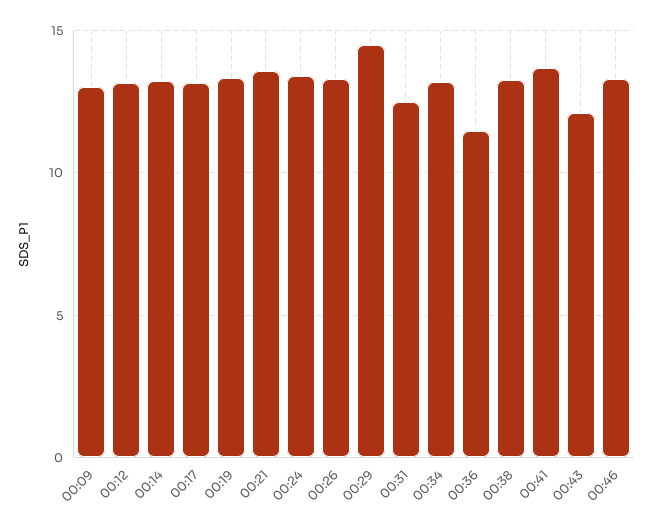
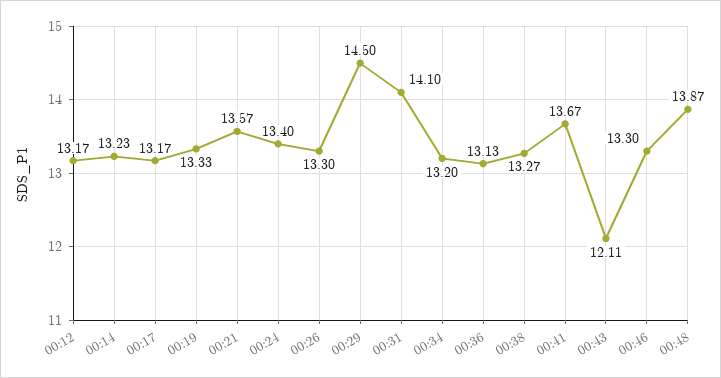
00:09: 13 -> none
00:31: 12.5 -> 14.1
00:36: 11.5 -> 13.13
00:48: none -> 13.87

